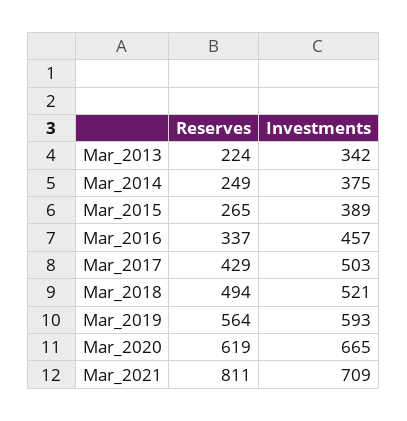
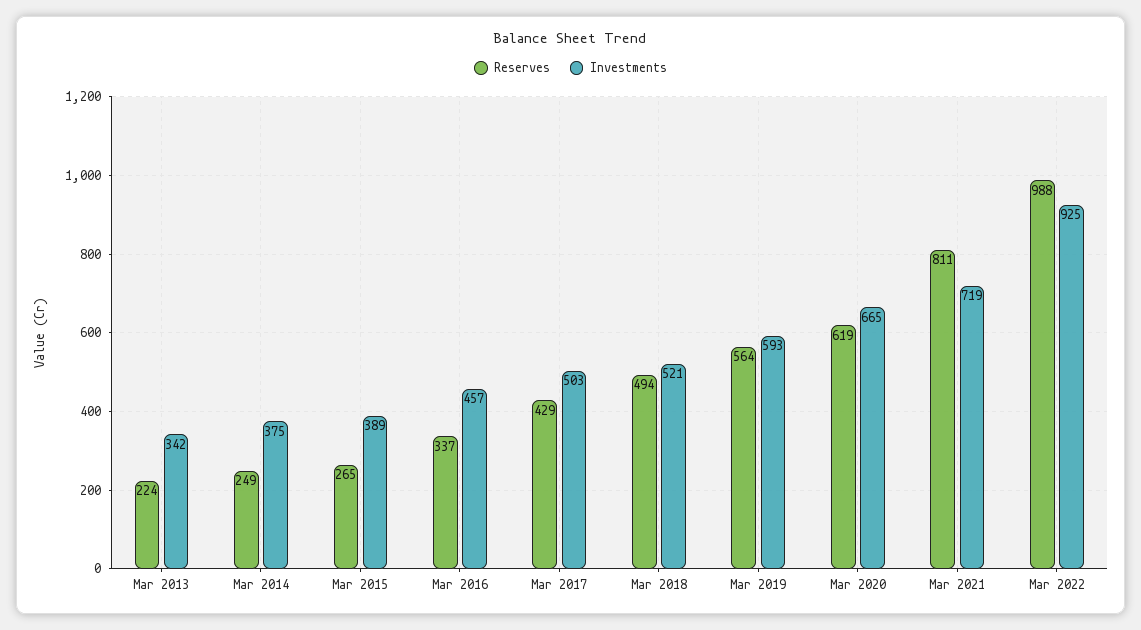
Investments, Mar_2021: 709 -> 719
Reserves, Mar 2022: none -> 988
Investments, Mar 2022: none -> 925

